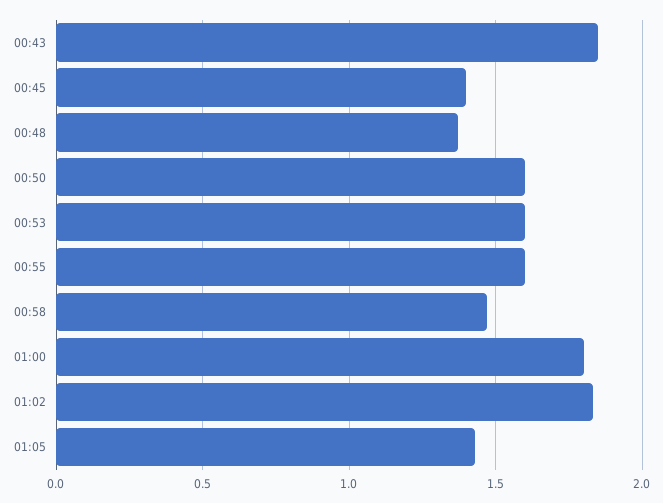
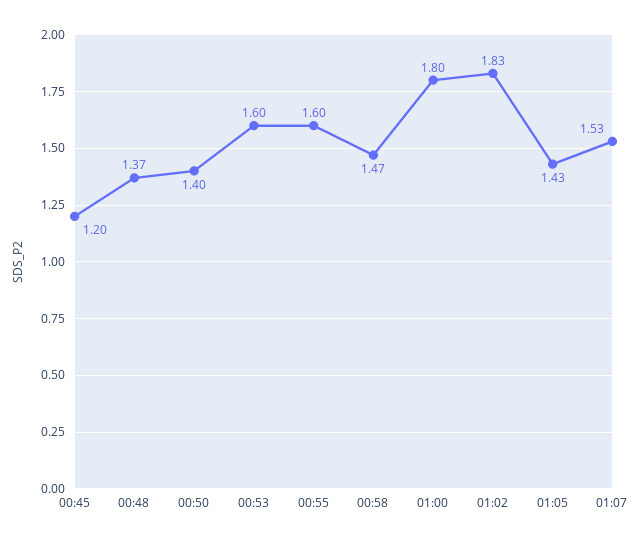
00:43: 1.85 -> none
00:45: 1.4 -> 1.2
00:50: 1.6 -> 1.4
01:07: none -> 1.53

